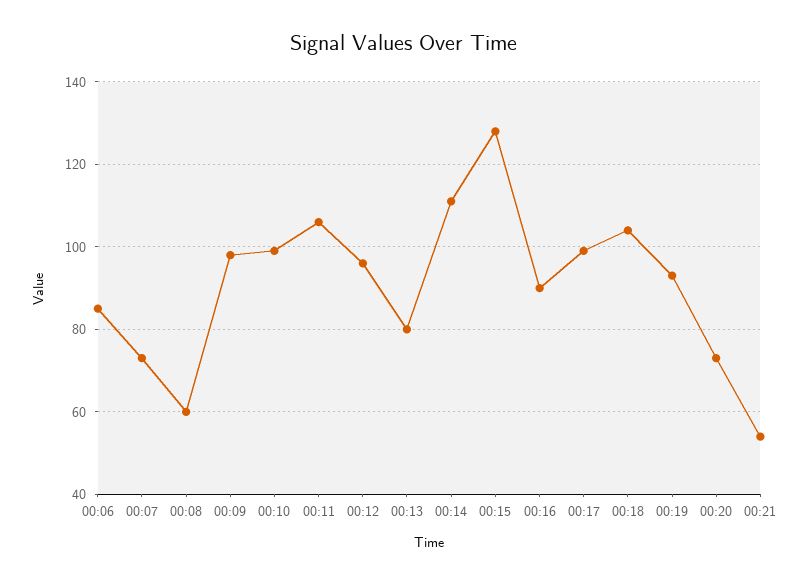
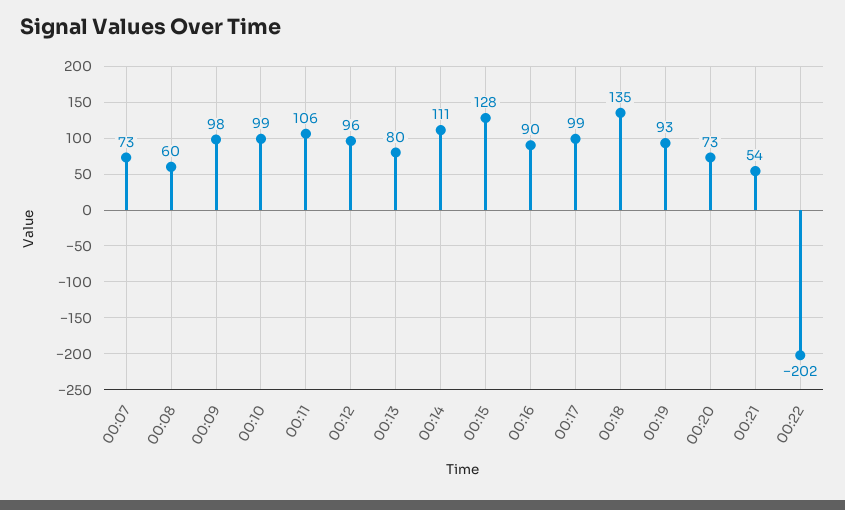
00:06: 85 -> none
00:18: 105 -> 135
00:22: none -> -202

